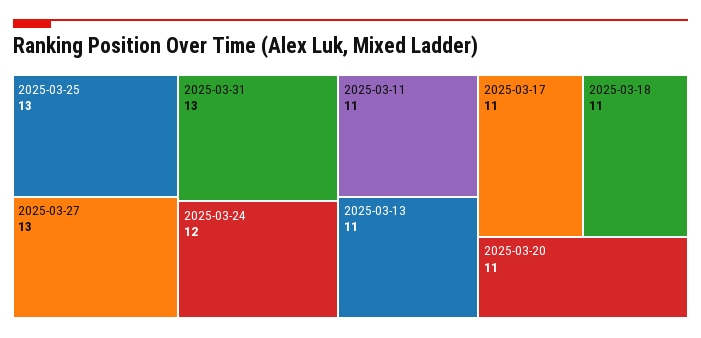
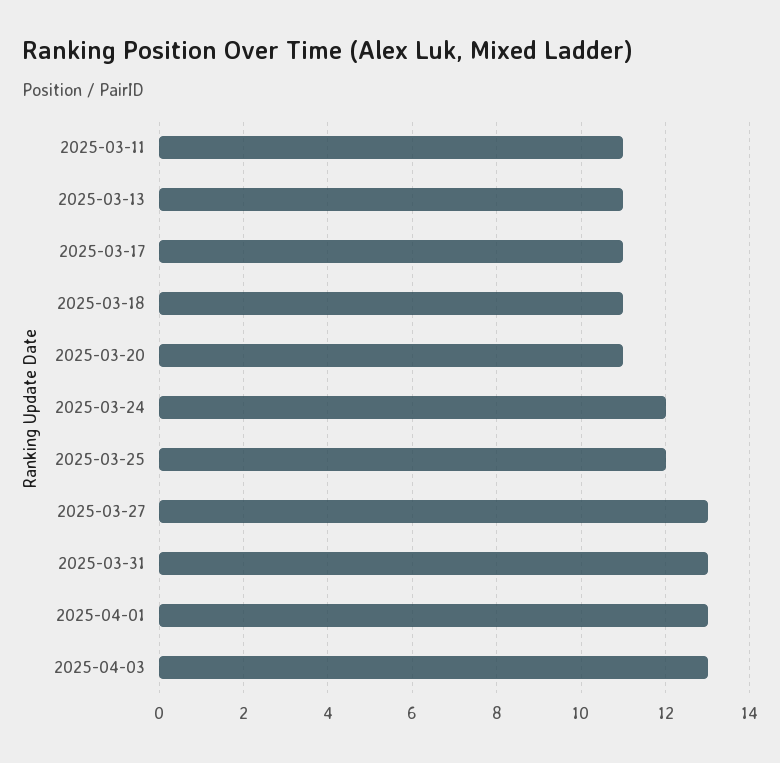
2025-03-25: 13 -> 12
2025-04-01: none -> 13
2025-04-03: none -> 13

